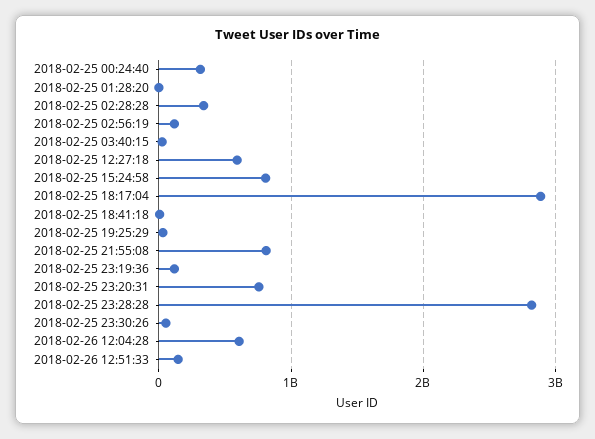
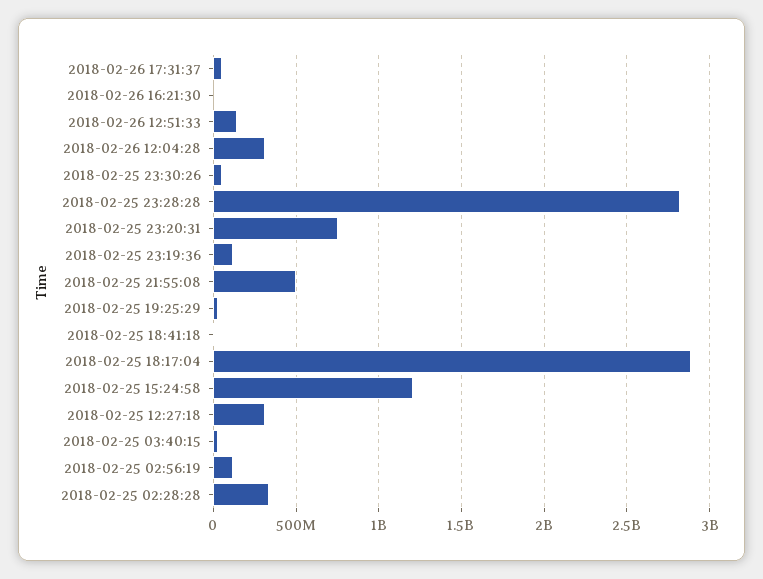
2018-02-25 00:24:40: 300000000 -> none
2018-02-25 01:28:20: 0 -> none
2018-02-25 12:27:18: 600000000 -> 300000000
2018-02-25 15:24:58: 800000000 -> 1200000000
2018-02-25 21:55:08: 800000000 -> 500000000
2018-02-26 12:04:28: 600000000 -> 300000000
2018-02-26 17:31:37: none -> 50000000
2018-02-26 16:21:30: none -> 0

